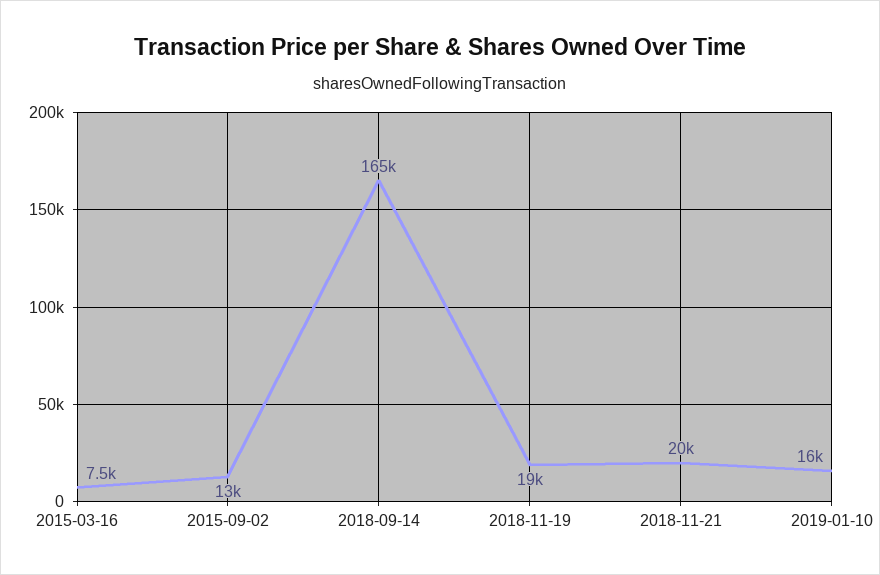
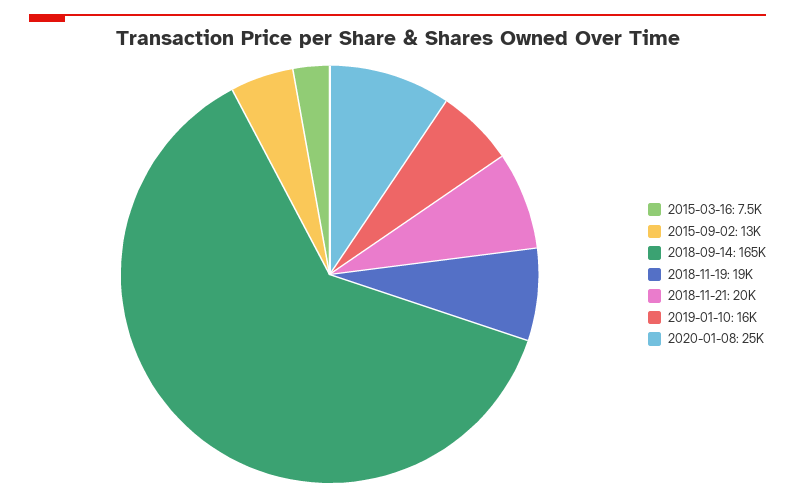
2020-01-08: none -> 25000

